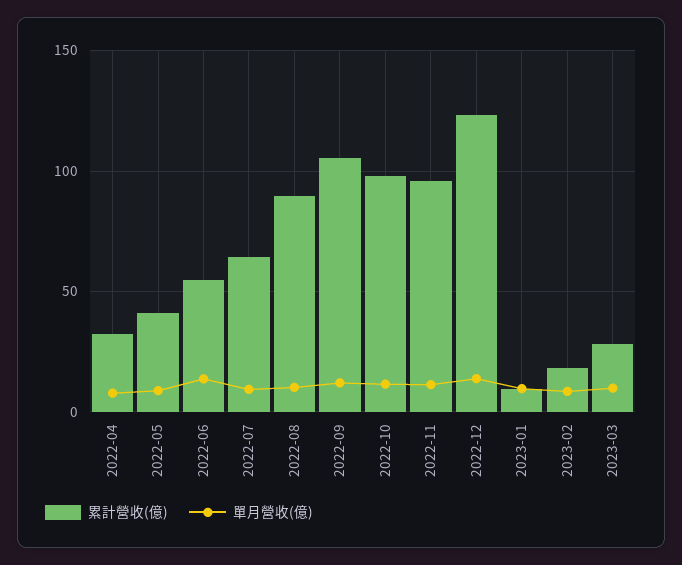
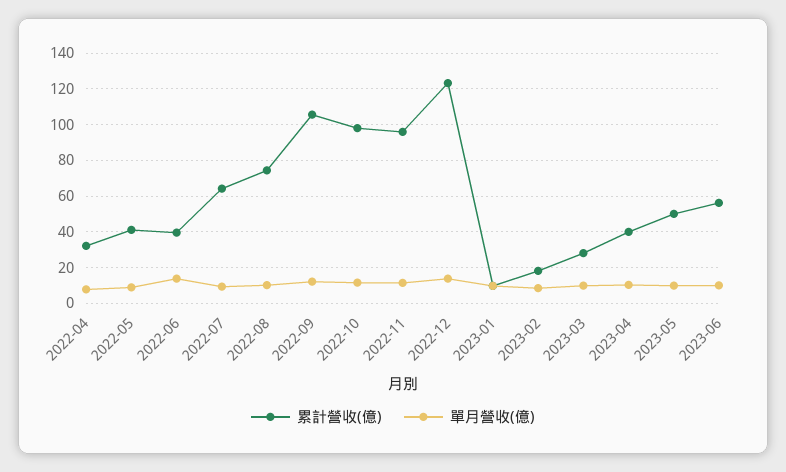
累計營收(億), 2022-06: 55 -> 40
累計營收(億), 2022-08: 90 -> 75
累計營收(億), 2023-04: none -> 40
單月營收(億), 2023-04: none -> 10
累計營收(億), 2023-05: none -> 50
單月營收(億), 2023-05: none -> 10
累計營收(億), 2023-06: none -> 55
單月營收(億), 2023-06: none -> 10

